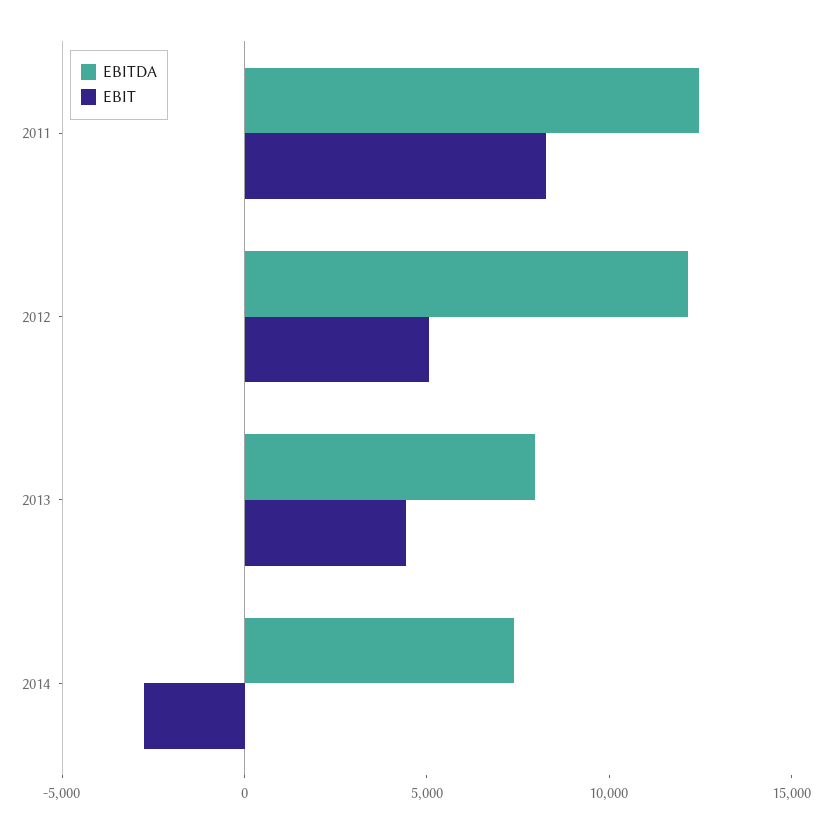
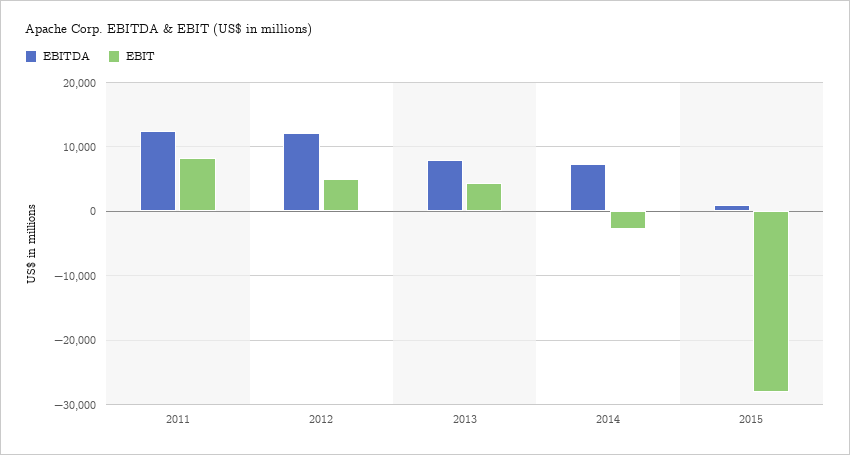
EBITDA, 2015: none -> 1000
EBIT, 2015: none -> -28000

